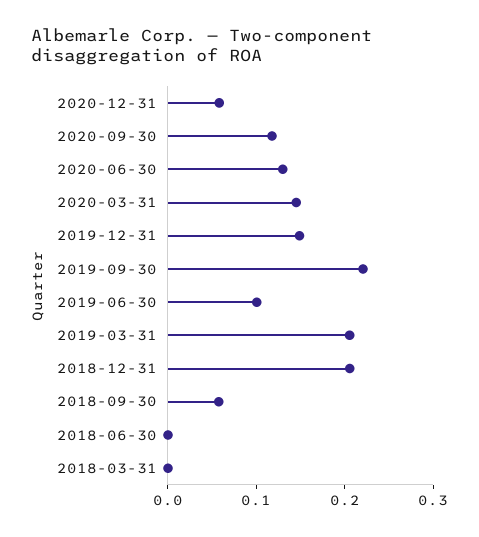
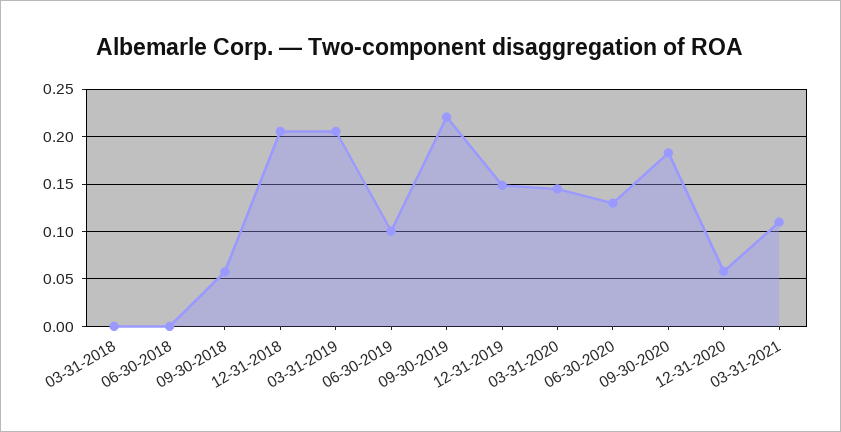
2020-09-30: 0.12 -> 0.18
03-31-2021: none -> 0.11

